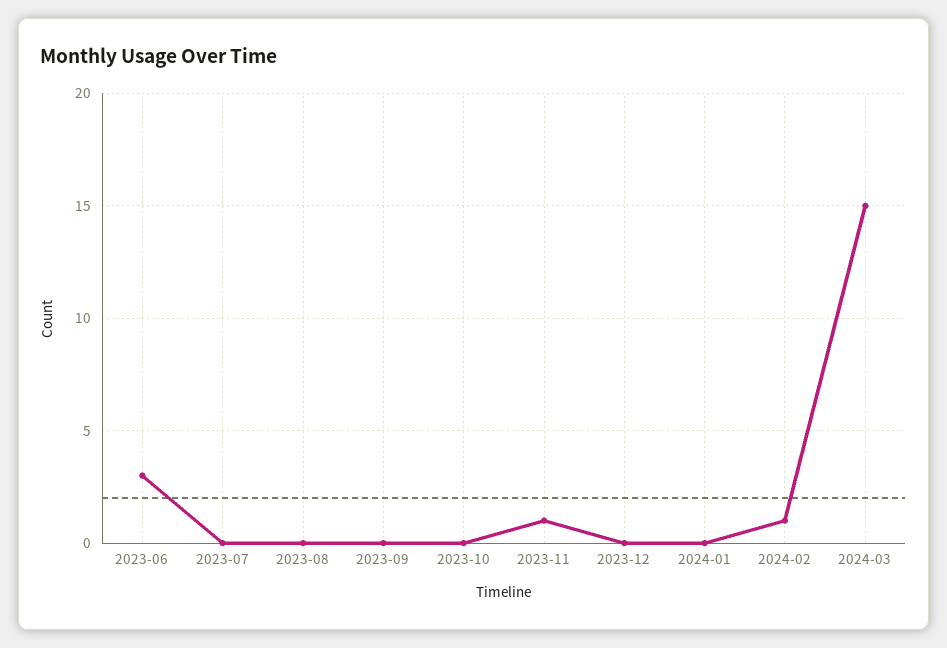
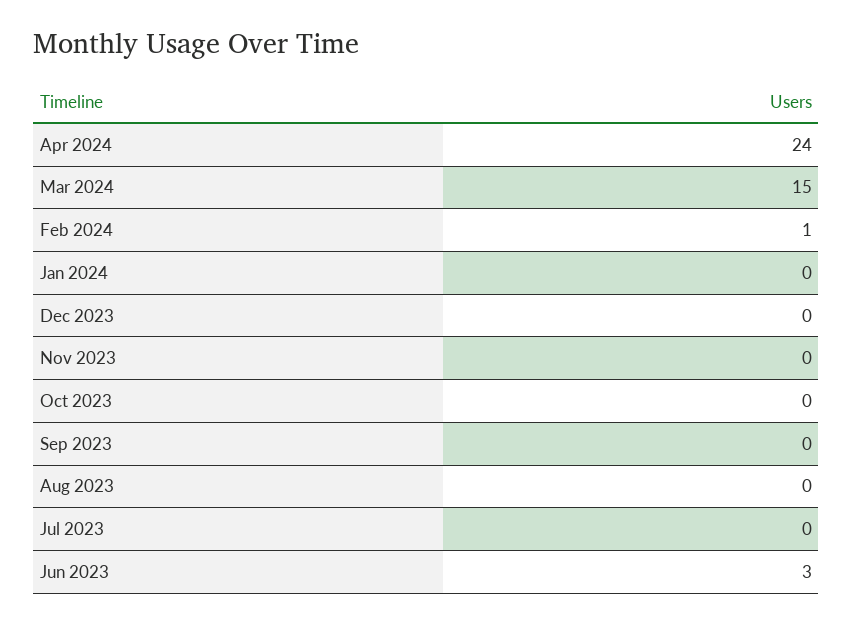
2023-11: 1 -> 0
Apr 2024: none -> 24

